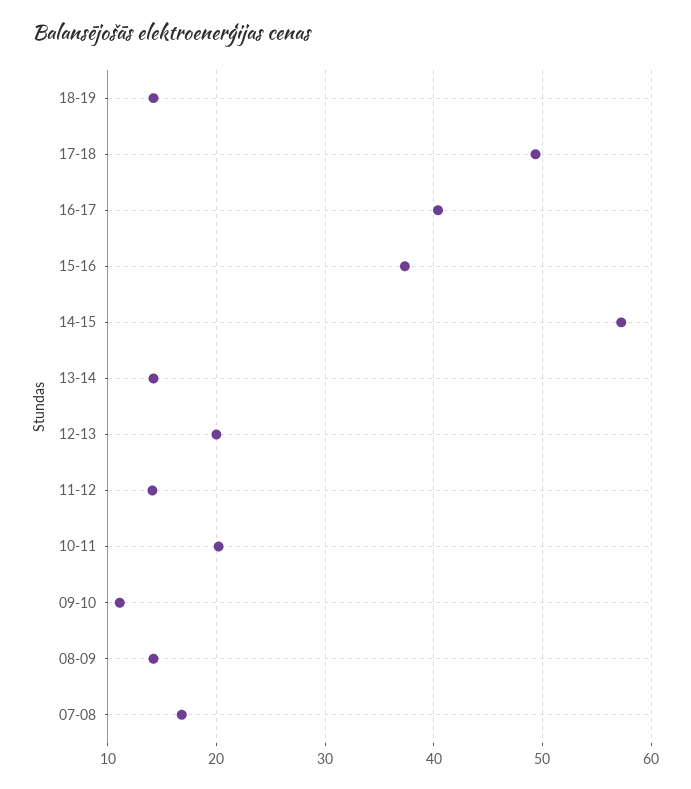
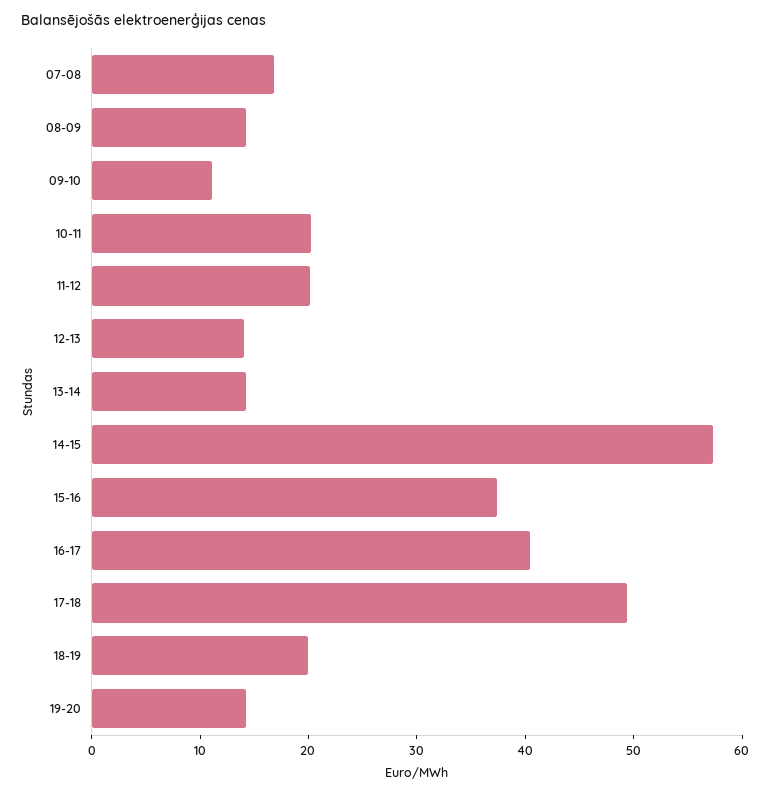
18-19: 14 -> 20
12-13: 20 -> 14
11-12: 14 -> 20
19-20: none -> 14

